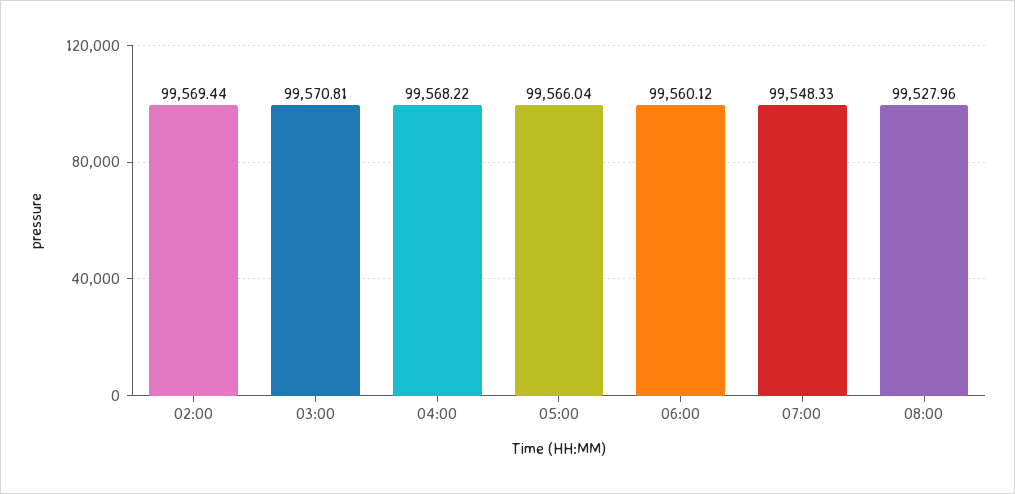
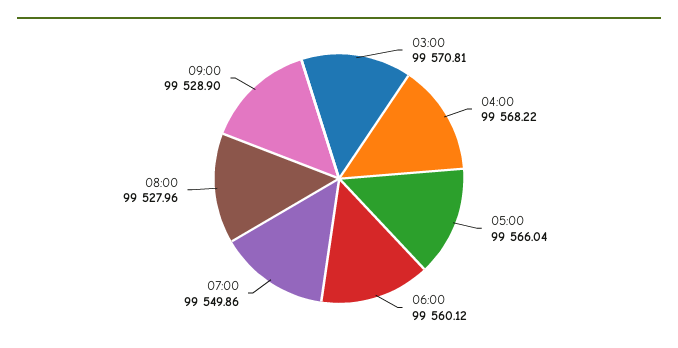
02:00: 99569.44 -> none
07:00: 99548.33 -> 99549.86
09:00: none -> 99528.9

